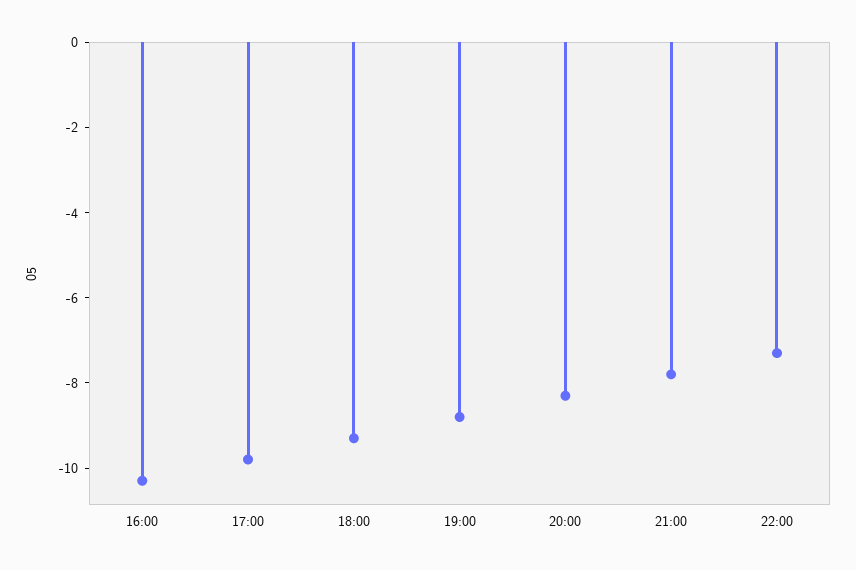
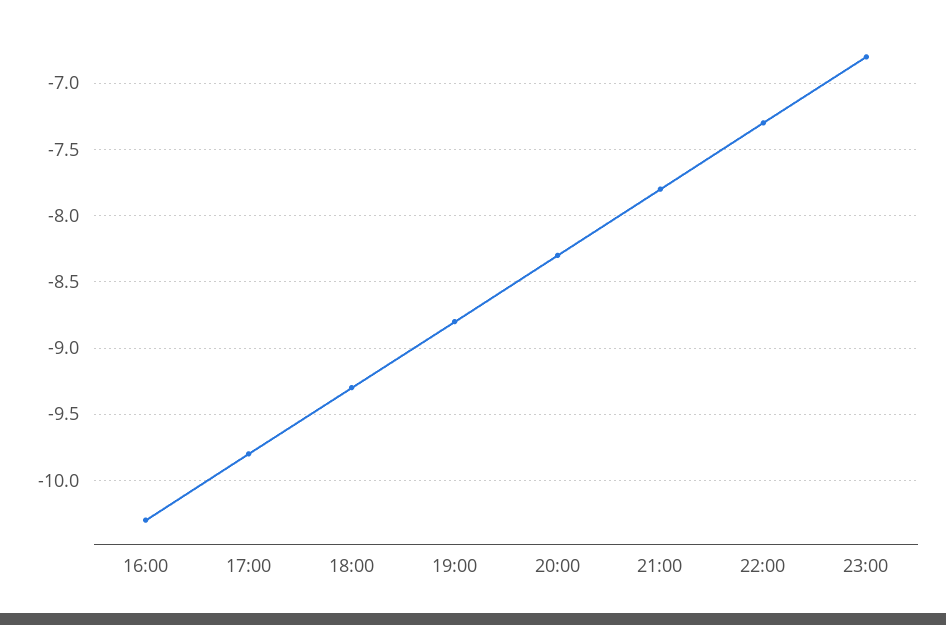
23:00: none -> -6.8

